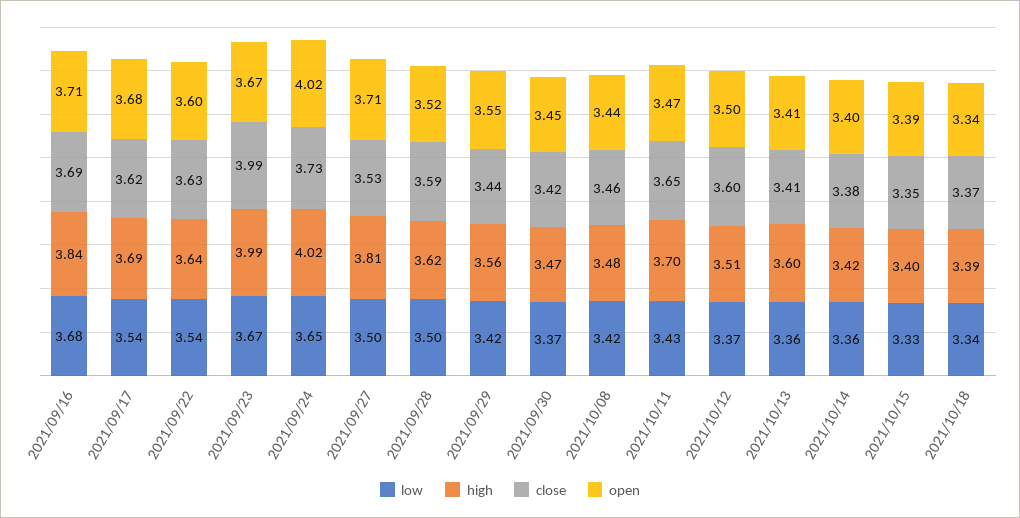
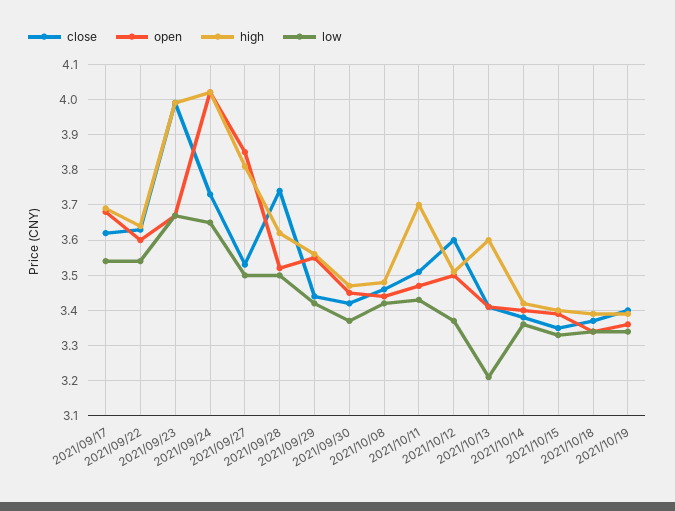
low, 2021/09/16: 3.68 -> none
high, 2021/09/16: 3.84 -> none
close, 2021/09/16: 3.69 -> none
open, 2021/09/16: 3.71 -> none
open, 2021/09/27: 3.71 -> 3.85
close, 2021/09/28: 3.59 -> 3.75
close, 2021/10/11: 3.65 -> 3.5
low, 2021/10/13: 3.36 -> 3.2
close, 2021/10/19: none -> 3.4
open, 2021/10/19: none -> 3.35
high, 2021/10/19: none -> 3.4
low, 2021/10/19: none -> 3.35

